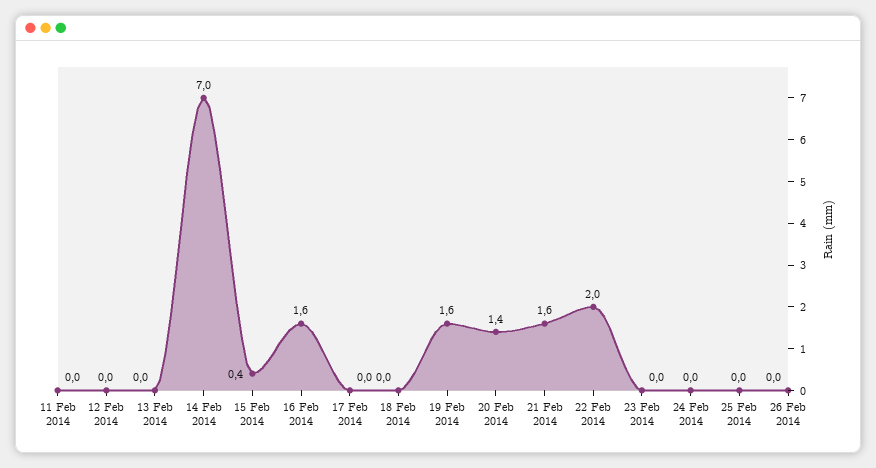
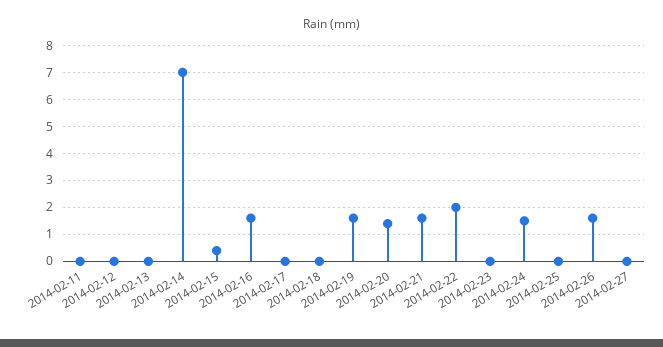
24 Feb 2014: 0 -> 1.5
26 Feb 2014: 0 -> 1.5
2014-02-27: none -> 0

